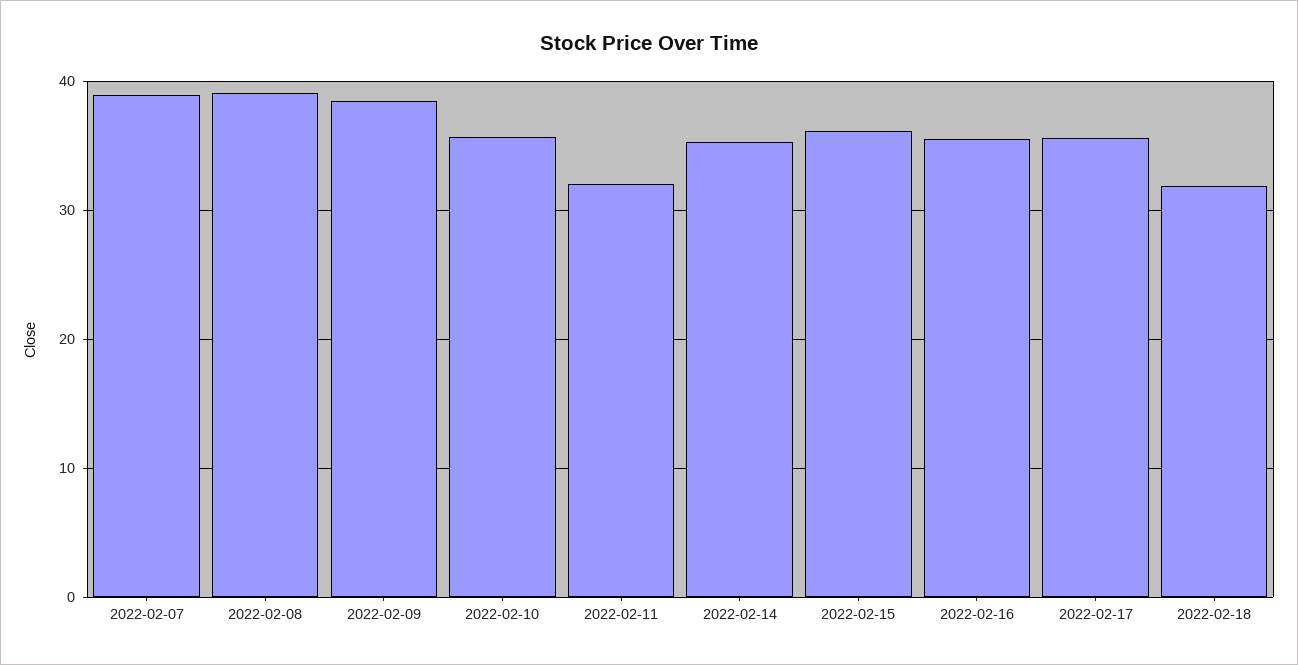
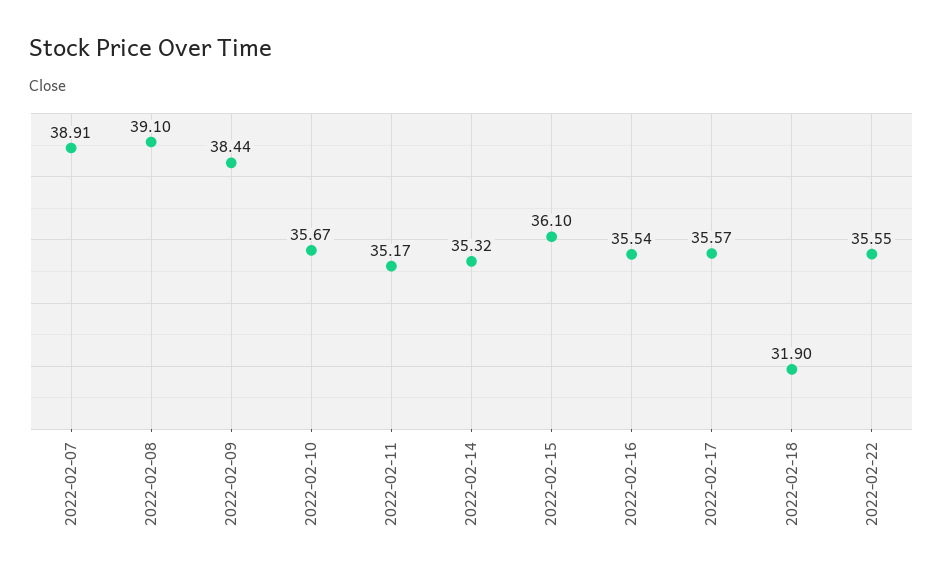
2022-02-11: 32 -> 35.17
2022-02-22: none -> 35.55

